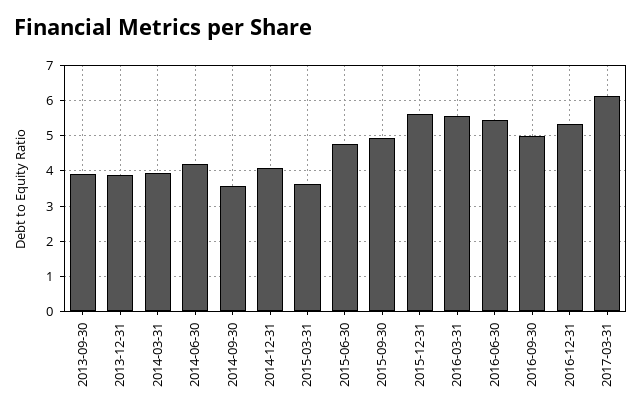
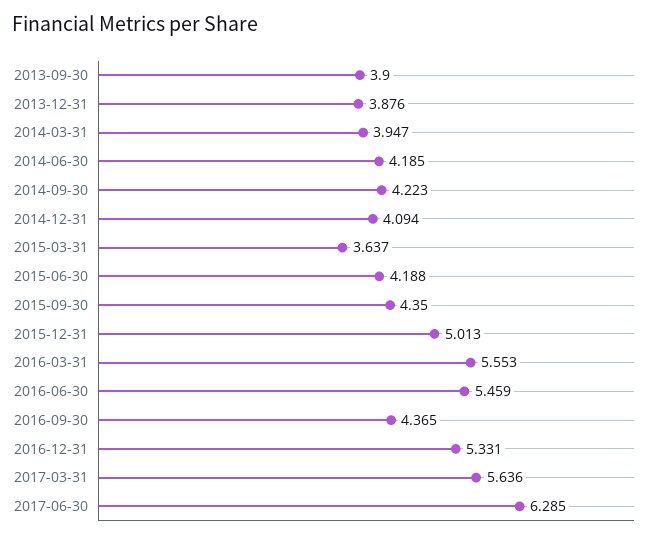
2014-09-30: 3.6 -> 4.223
2015-06-30: 4.8 -> 4.188
2015-09-30: 5 -> 4.35
2015-12-31: 5.6 -> 5.013
2016-09-30: 5 -> 4.365
2017-03-31: 6.2 -> 5.636
2017-06-30: none -> 6.285

